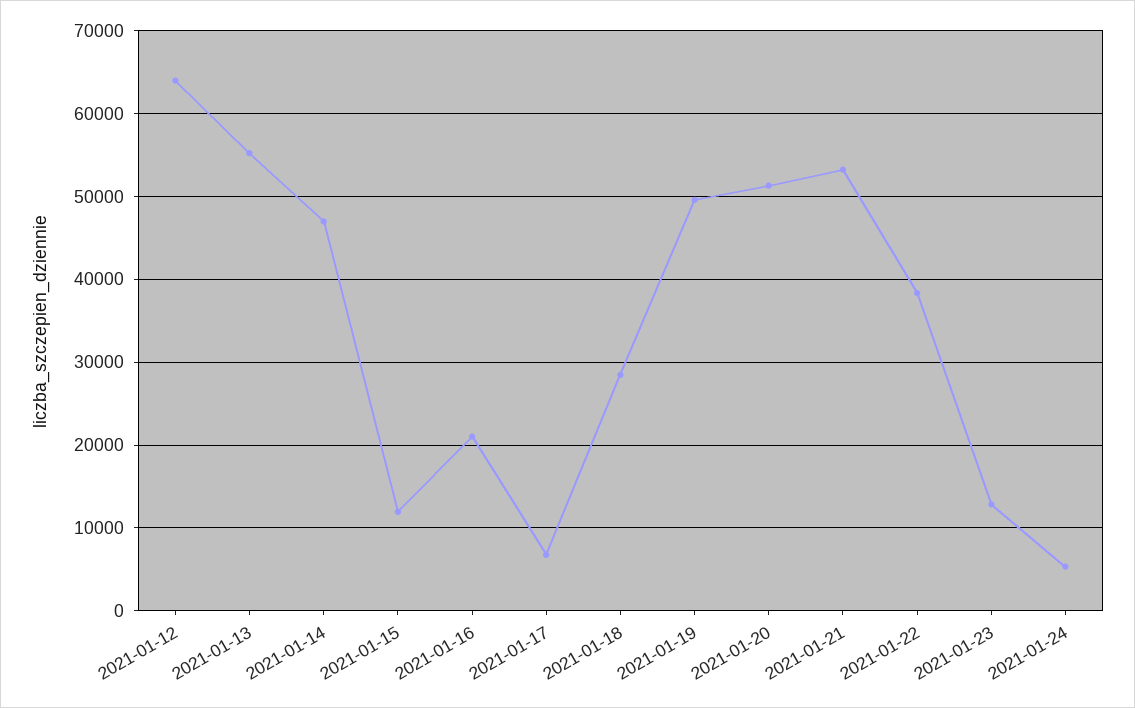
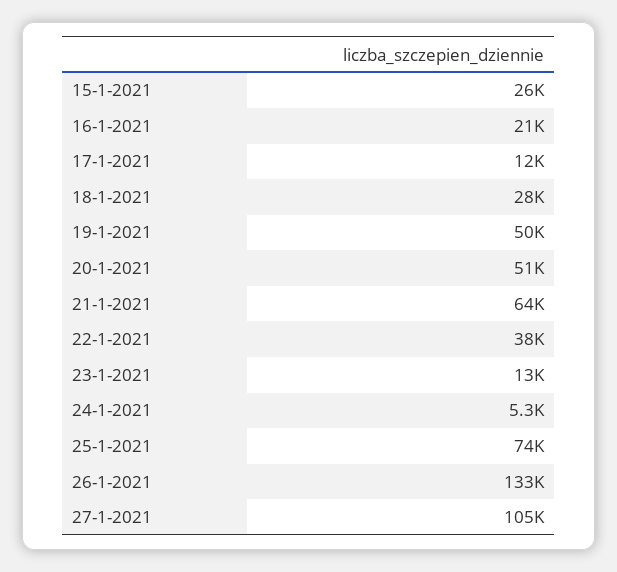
2021-01-12: 64000 -> none
2021-01-13: 55000 -> none
2021-01-14: 47000 -> none
2021-01-15: 12000 -> 26000
2021-01-17: 7000 -> 12000
2021-01-21: 53000 -> 64000
25-1-2021: none -> 74000
26-1-2021: none -> 133000
27-1-2021: none -> 105000

